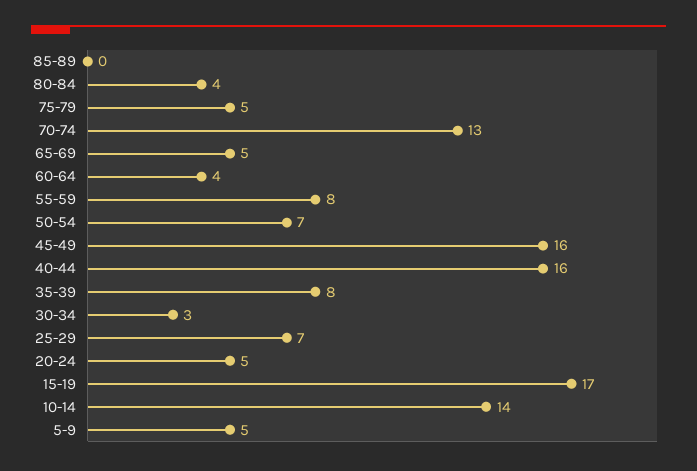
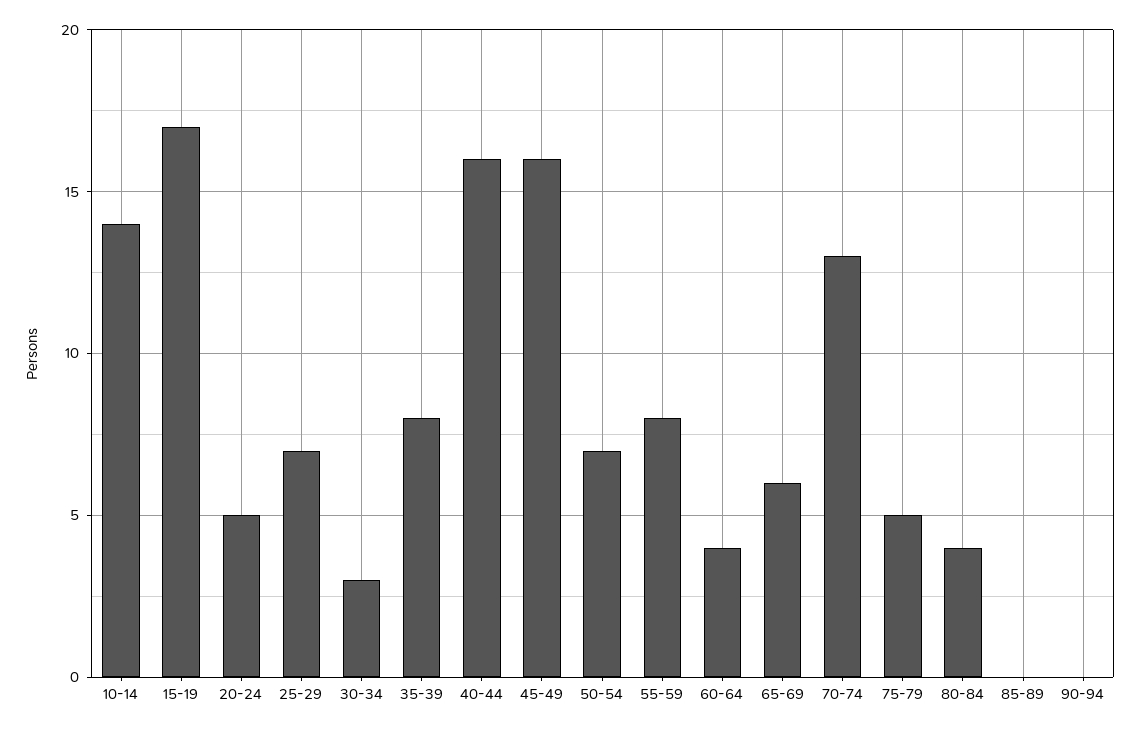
65-69: 5 -> 6
5-9: 5 -> none
90-94: none -> 0

